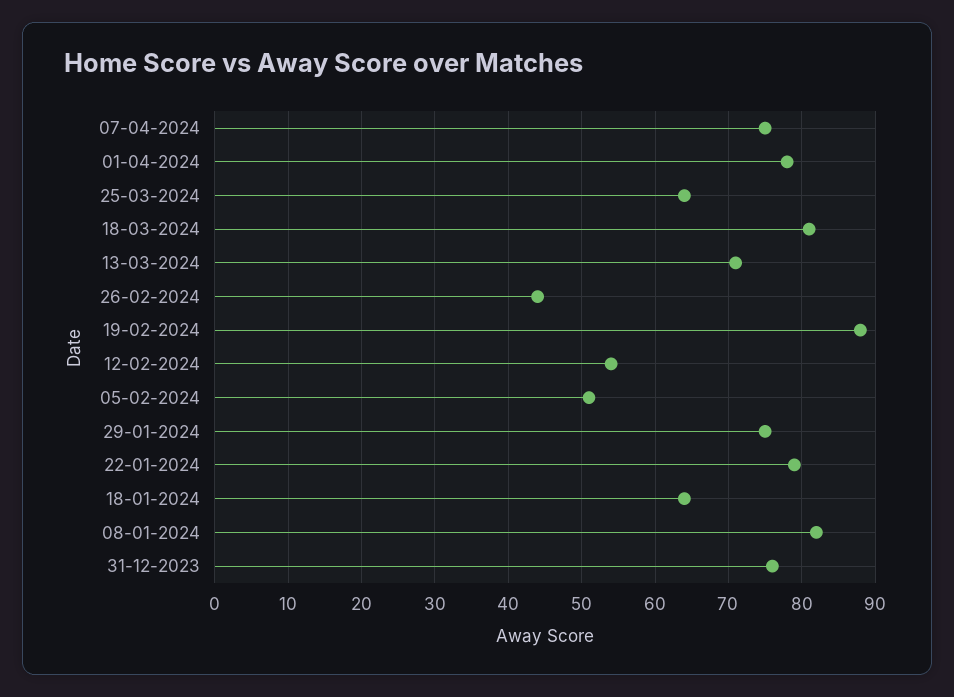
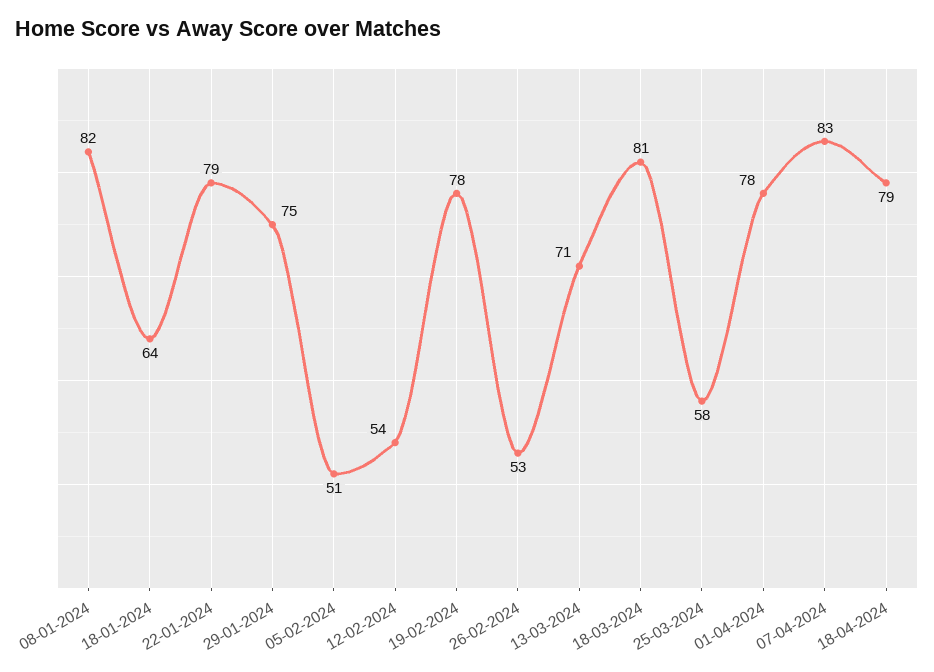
07-04-2024: 75 -> 83
25-03-2024: 64 -> 58
26-02-2024: 44 -> 53
19-02-2024: 88 -> 78
31-12-2023: 76 -> none
18-04-2024: none -> 79

